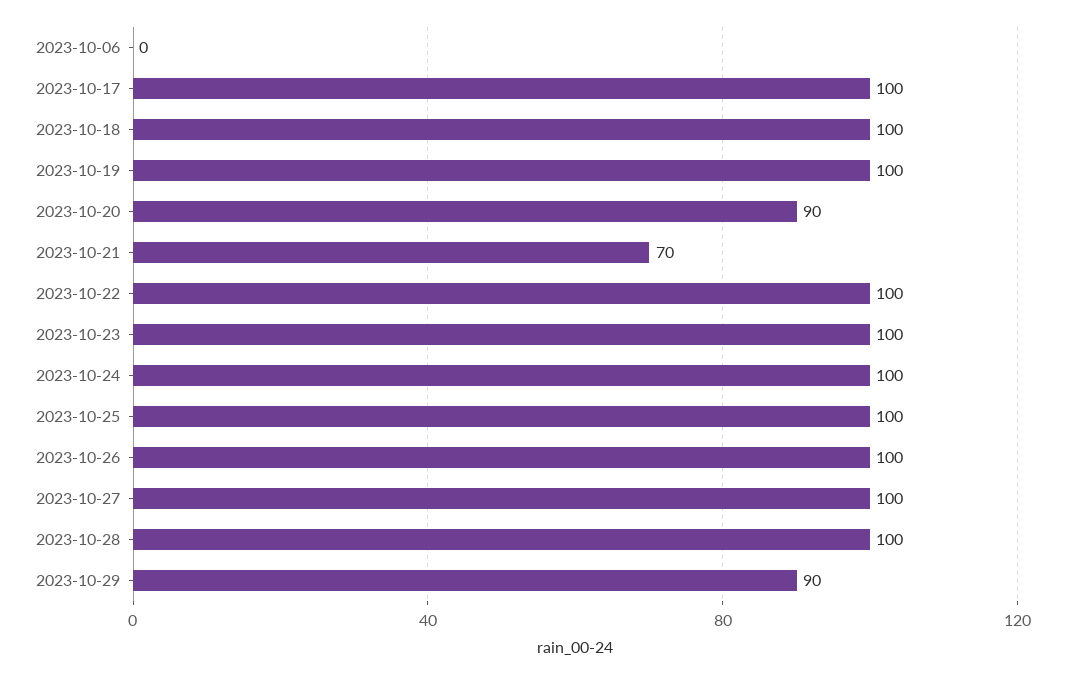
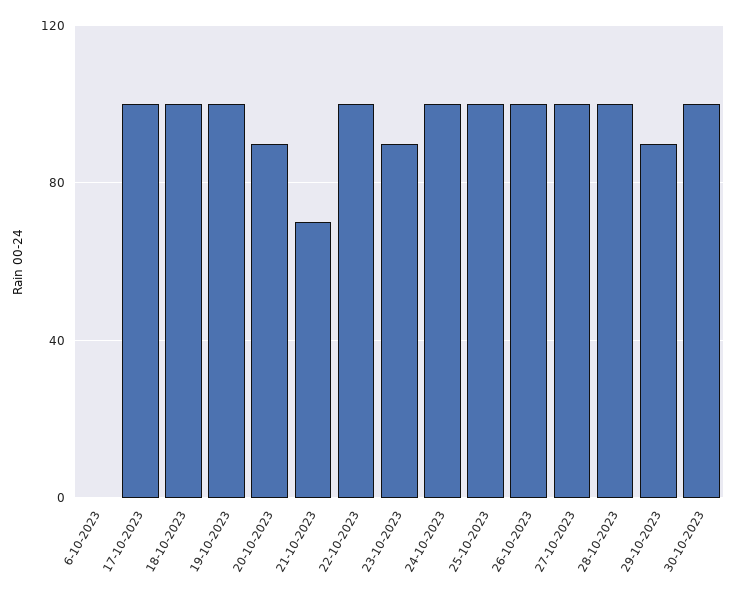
2023-10-23: 100 -> 90
30-10-2023: none -> 100

